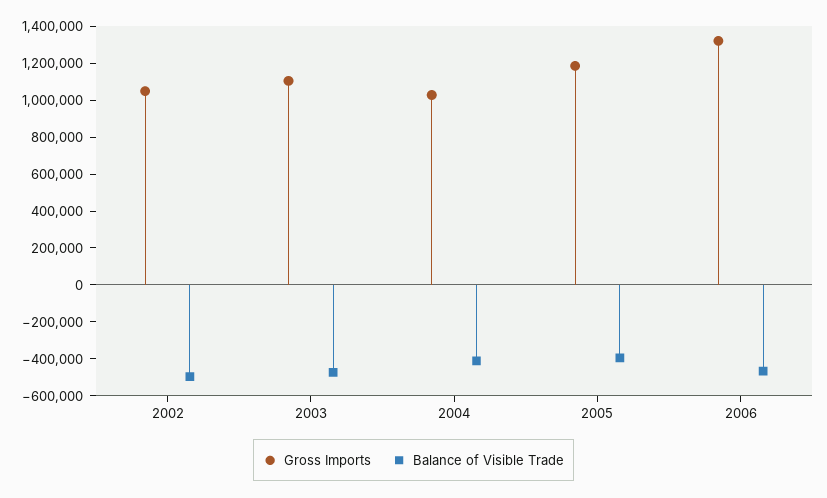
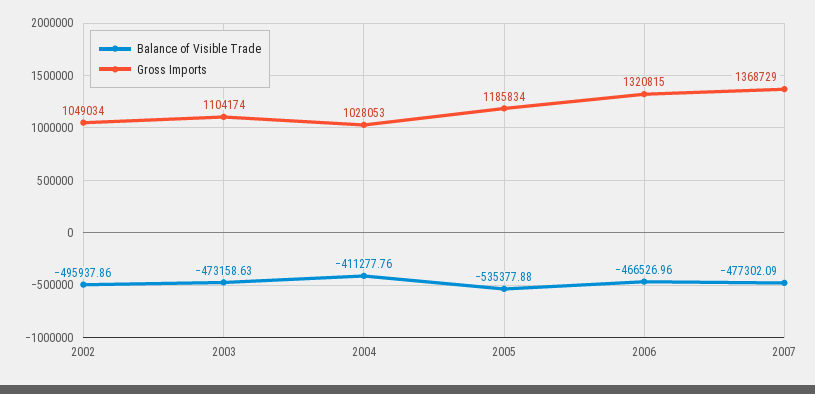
Balance of Visible Trade, 2005: -400000 -> -535377.88
Balance of Visible Trade, 2007: none -> -477302.09
Gross Imports, 2007: none -> 1368729

